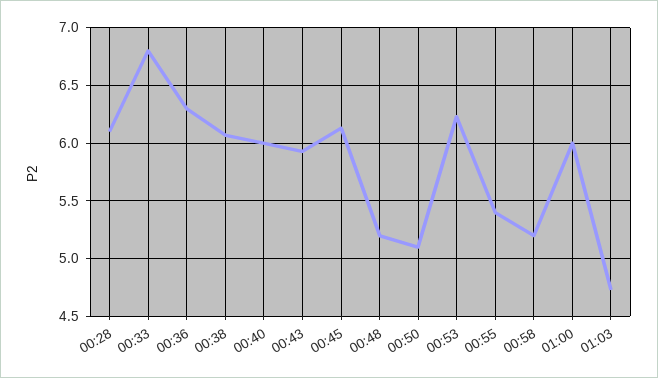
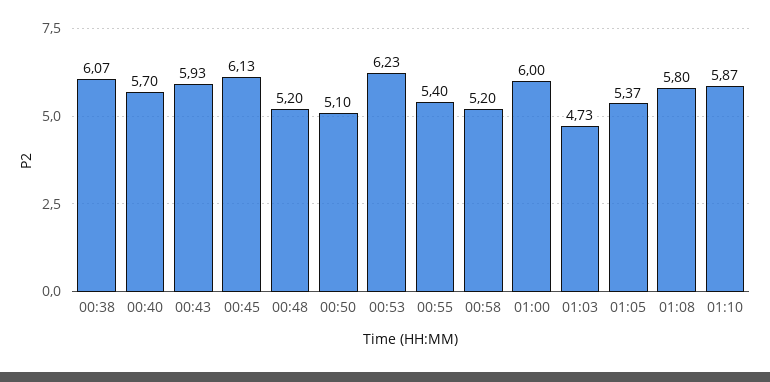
00:28: 6.1 -> none
00:33: 6.8 -> none
00:36: 6.3 -> none
00:40: 6 -> 5.7
01:05: none -> 5.37
01:08: none -> 5.8
01:10: none -> 5.87

